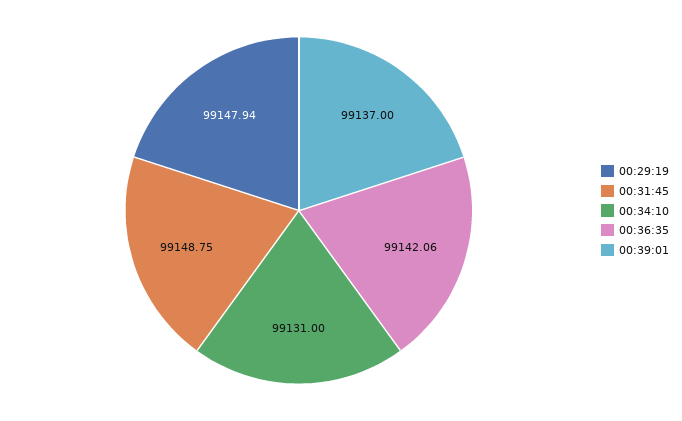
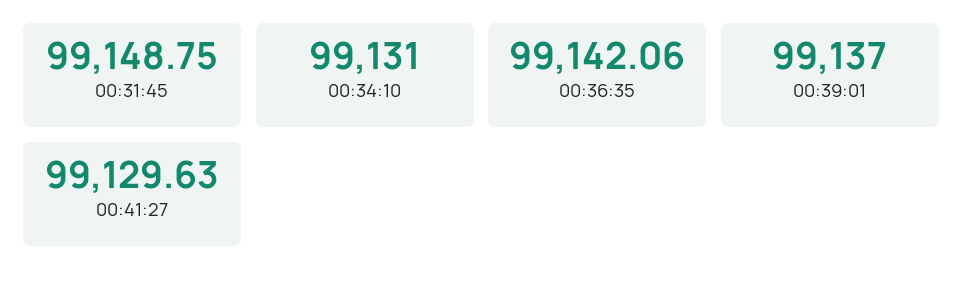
00:29:19: 99147.94 -> none
00:41:27: none -> 99129.63

